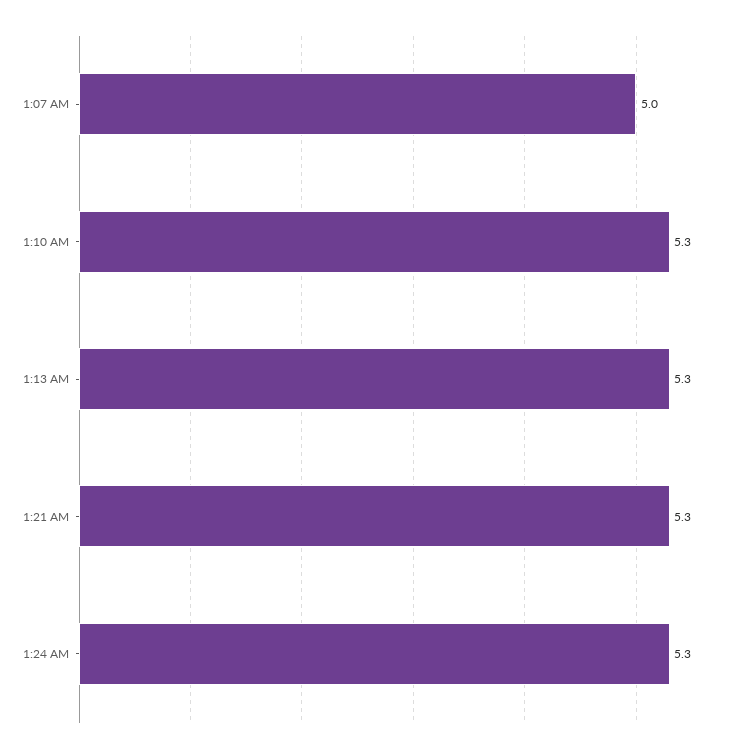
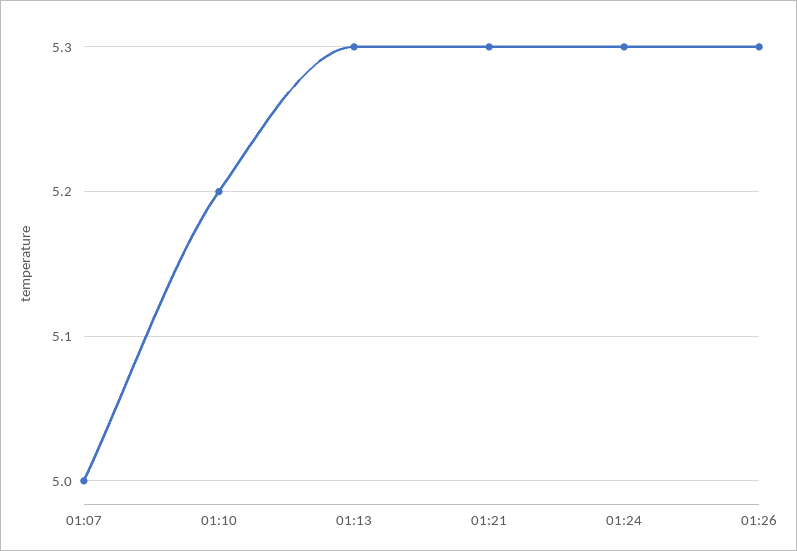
1:10 AM: 5.3 -> 5.2
01:26: none -> 5.3

